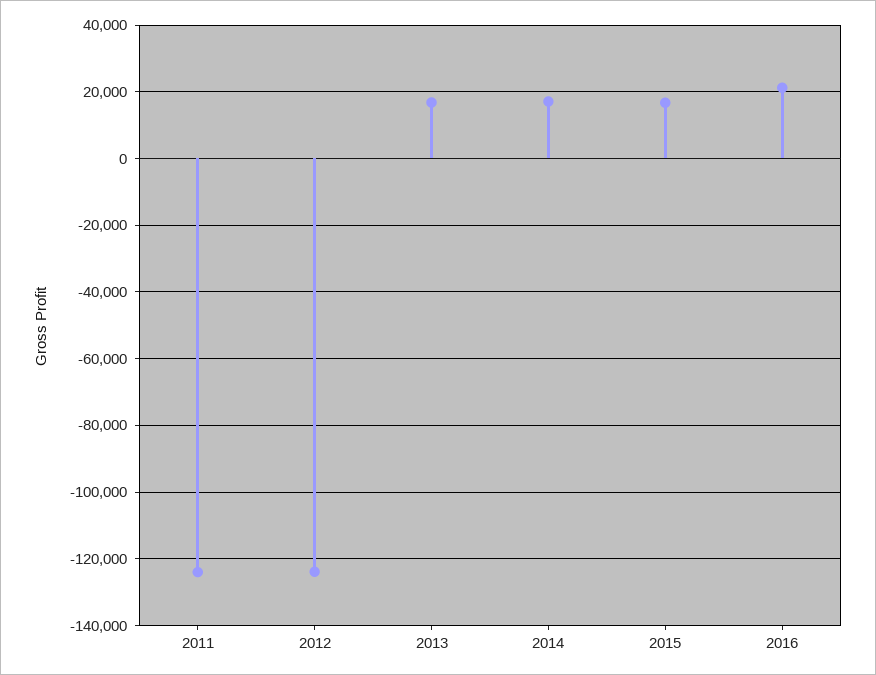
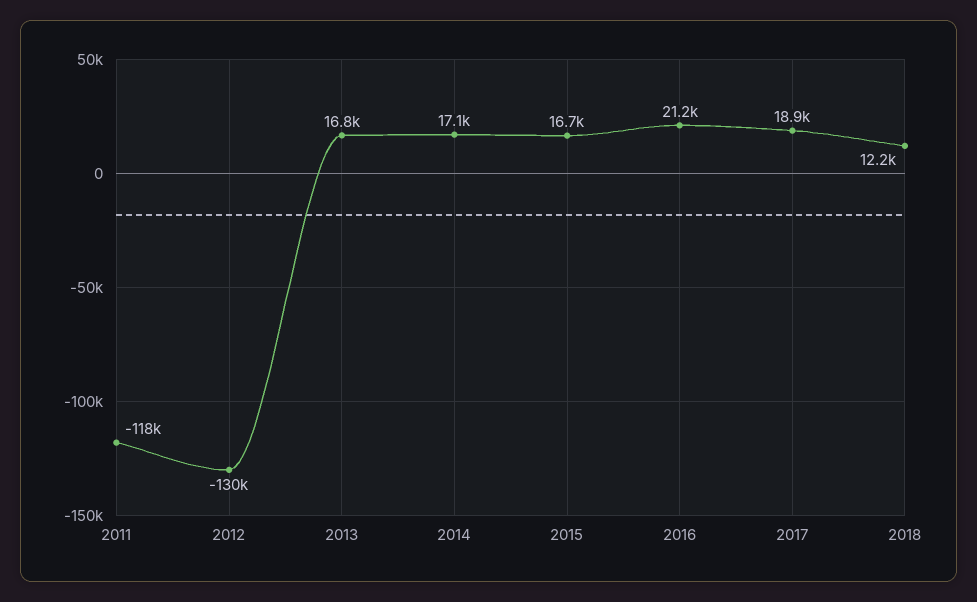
2011: -124000 -> -118000
2012: -124000 -> -130000
2017: none -> 18900
2018: none -> 12200

